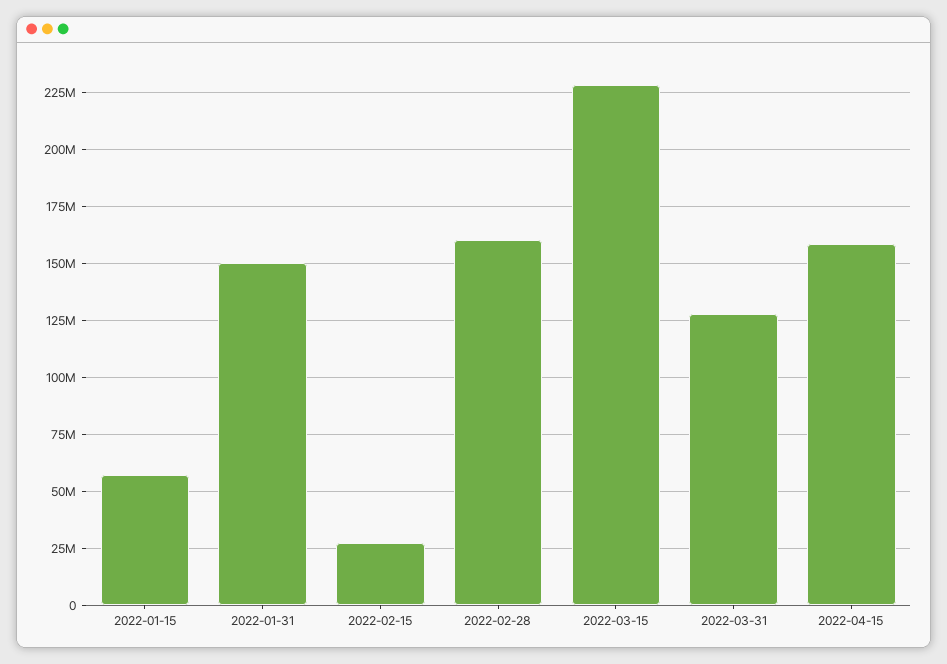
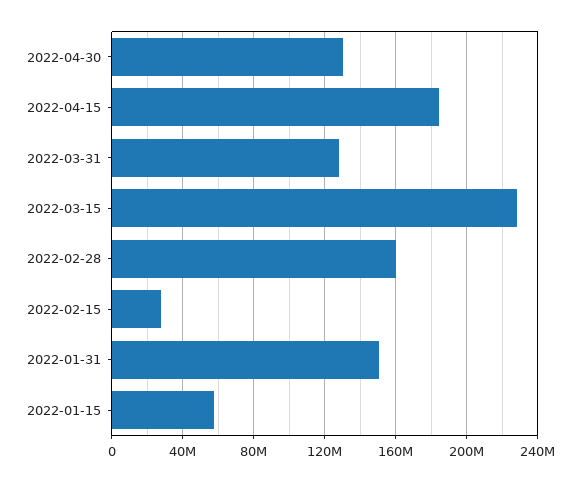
2022-04-15: 160000000 -> 185000000
2022-04-30: none -> 130000000

